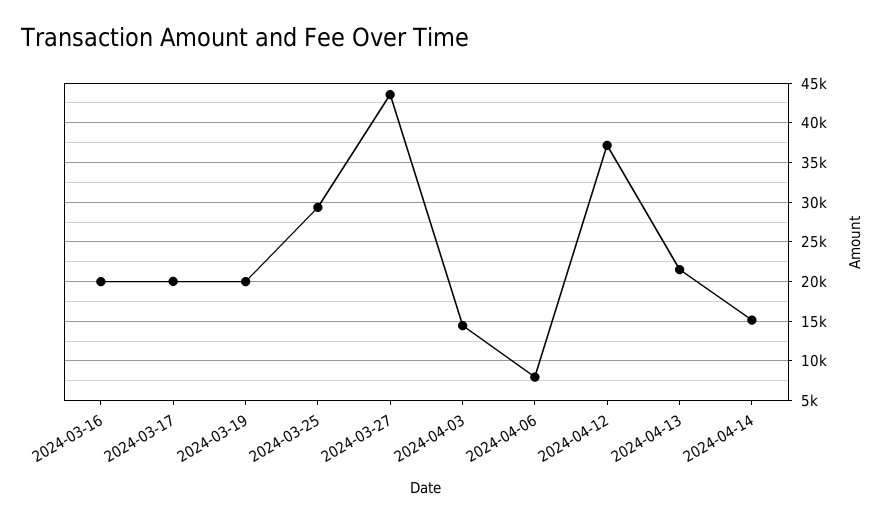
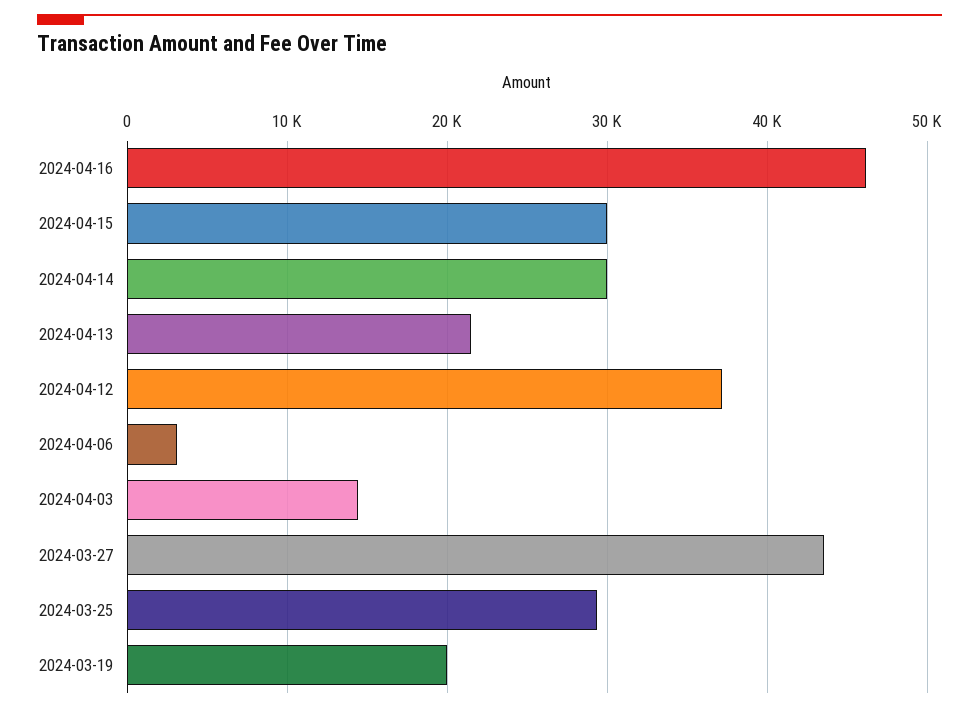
2024-03-16: 20000 -> none
2024-03-17: 20000 -> none
2024-04-06: 8000 -> 3000
2024-04-14: 15000 -> 30000
2024-04-16: none -> 46000
2024-04-15: none -> 30000

